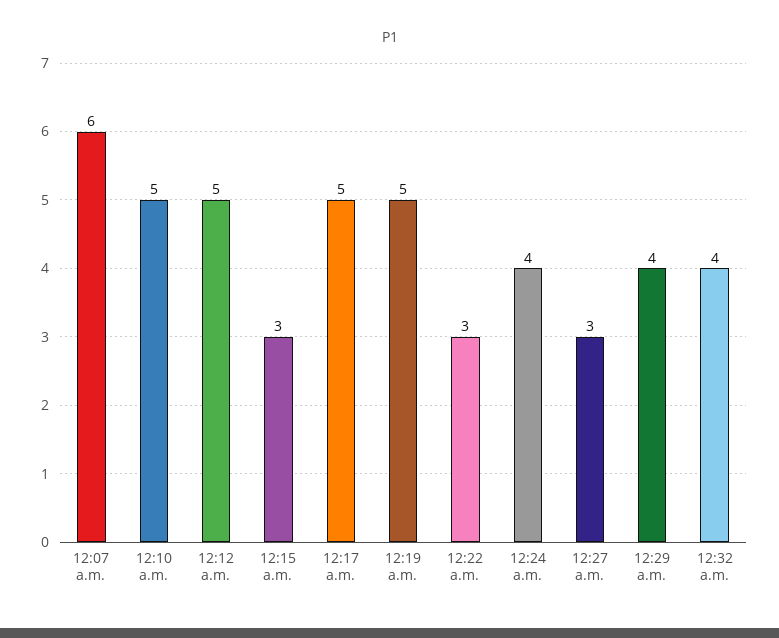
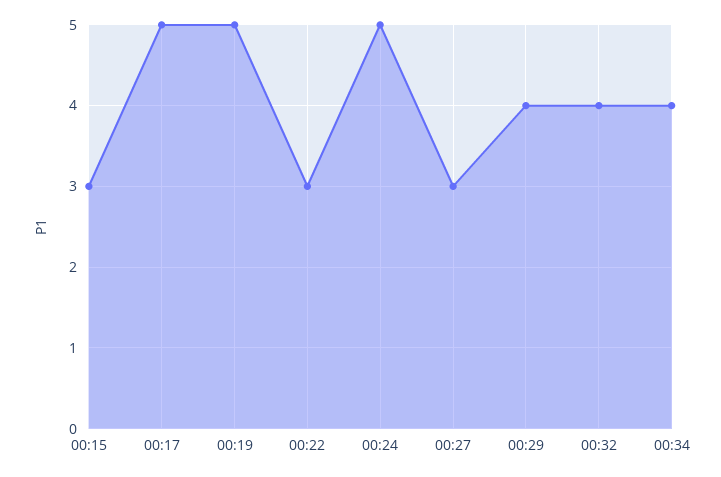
12:07 a.m.: 6 -> none
12:10 a.m.: 5 -> none
12:12 a.m.: 5 -> none
12:24 a.m.: 4 -> 5
00:34: none -> 4

